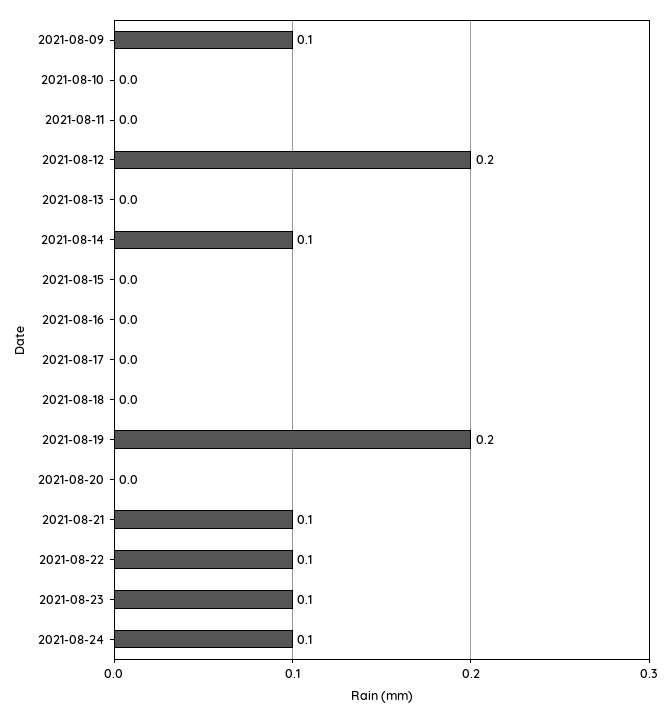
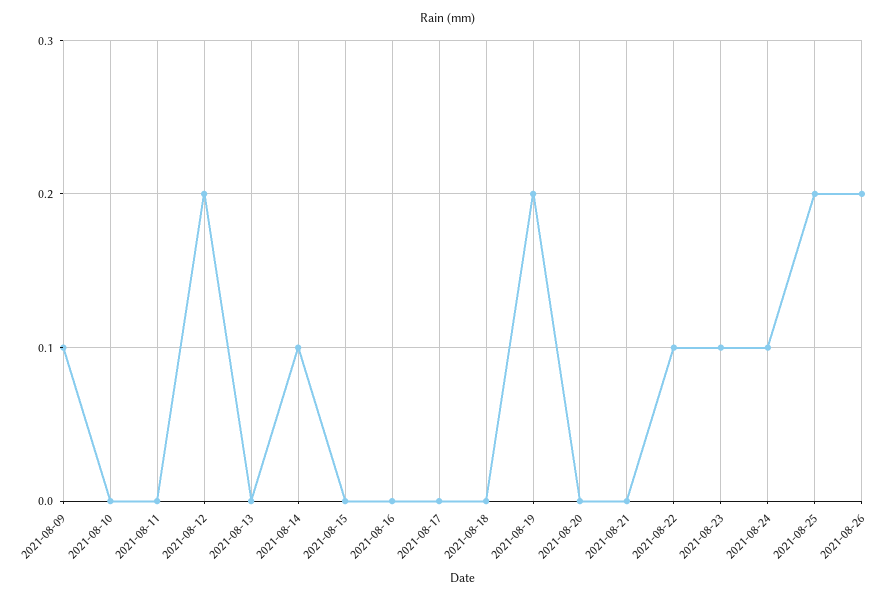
2021-08-21: 0.1 -> 0
2021-08-25: none -> 0.2
2021-08-26: none -> 0.2

